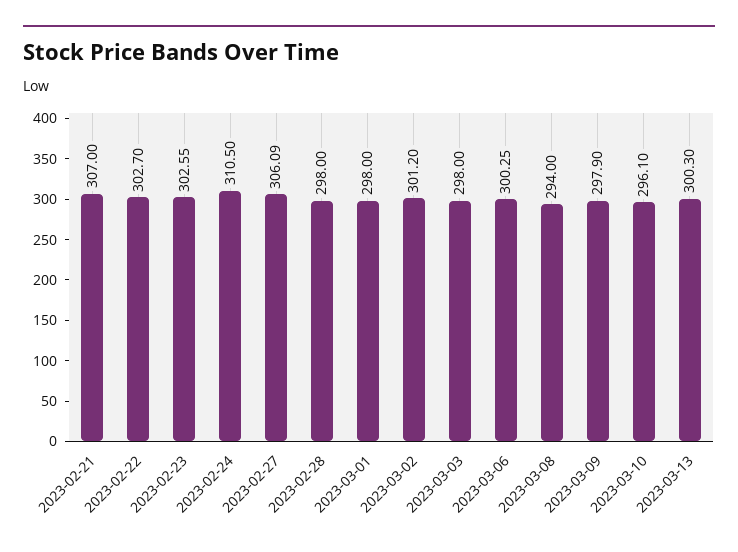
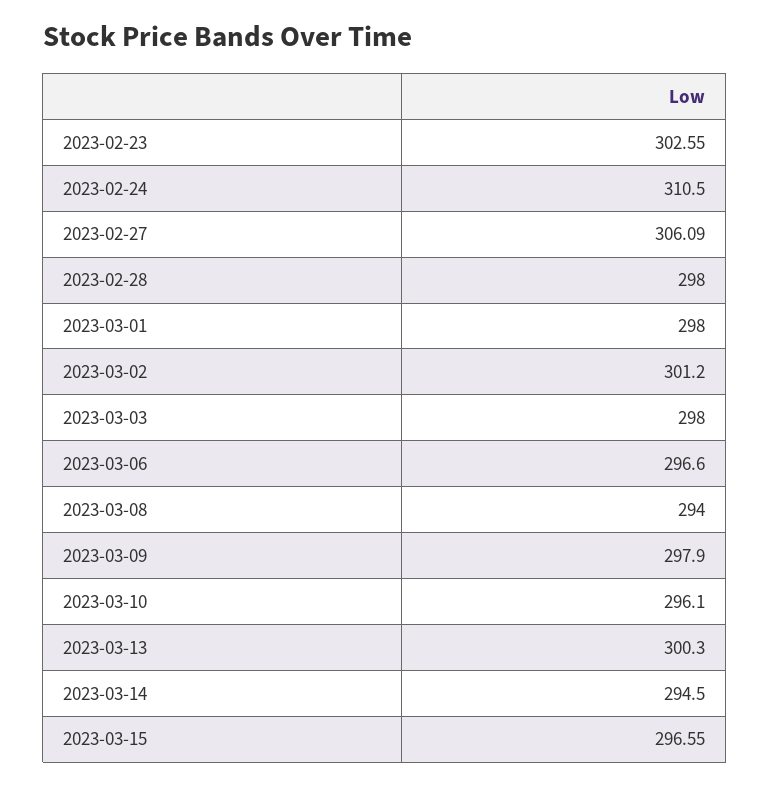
2023-02-21: 307 -> none
2023-02-22: 302.7 -> none
2023-03-06: 300.25 -> 296.6
2023-03-14: none -> 294.5
2023-03-15: none -> 296.55

